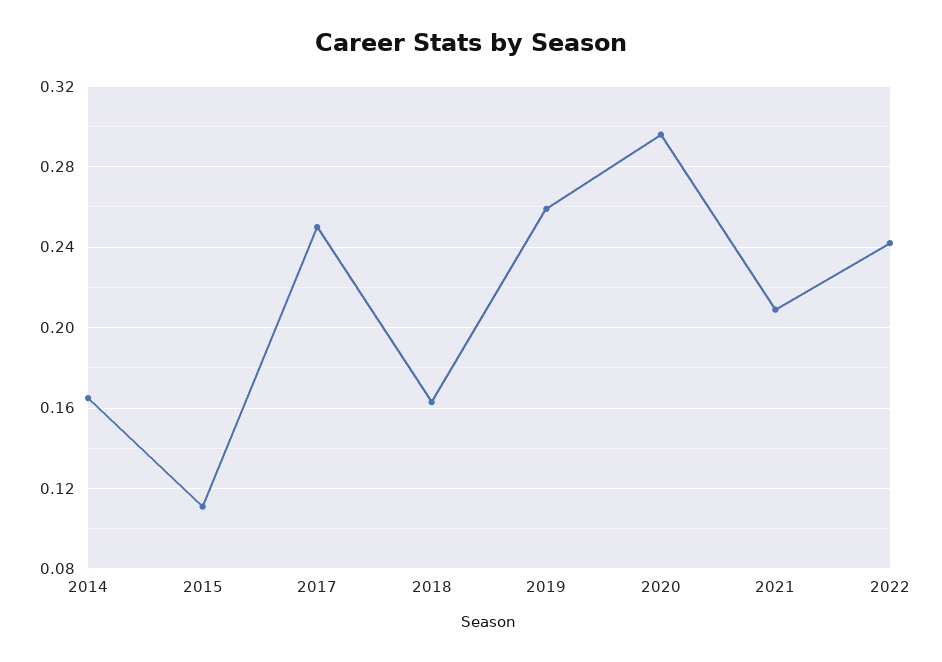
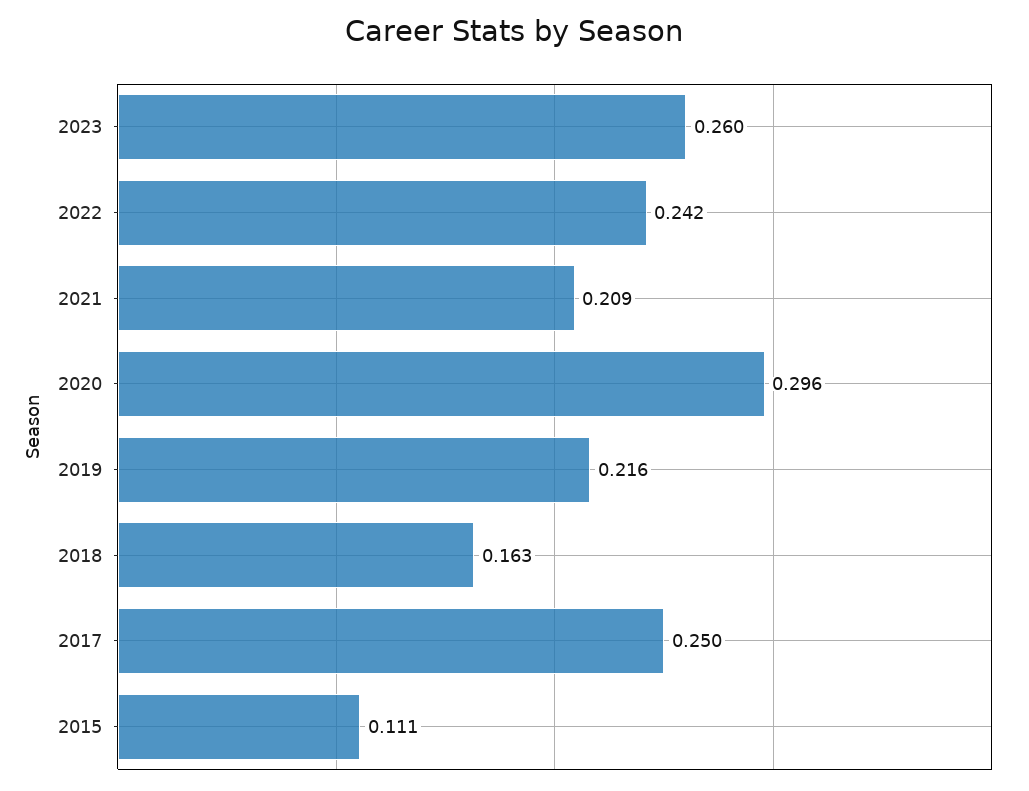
2014: 0.165 -> none
2019: 0.26 -> 0.216
2023: none -> 0.26

